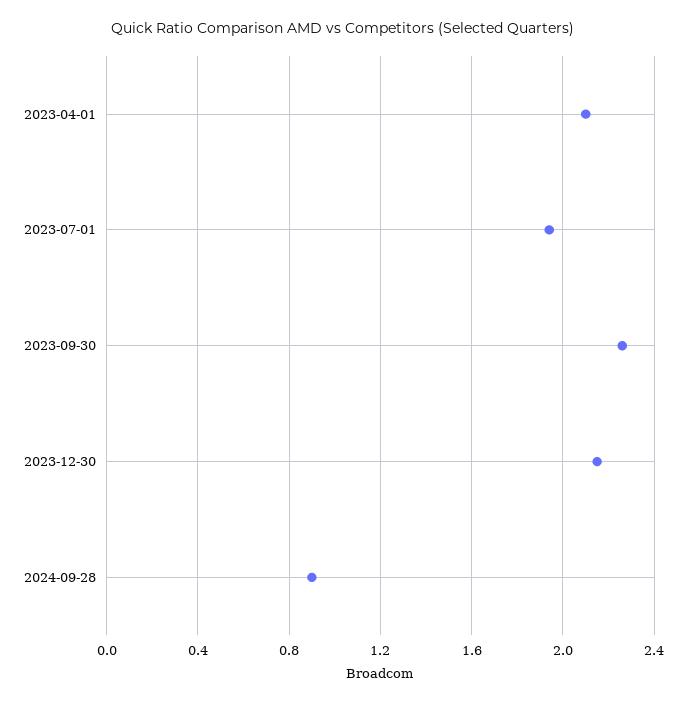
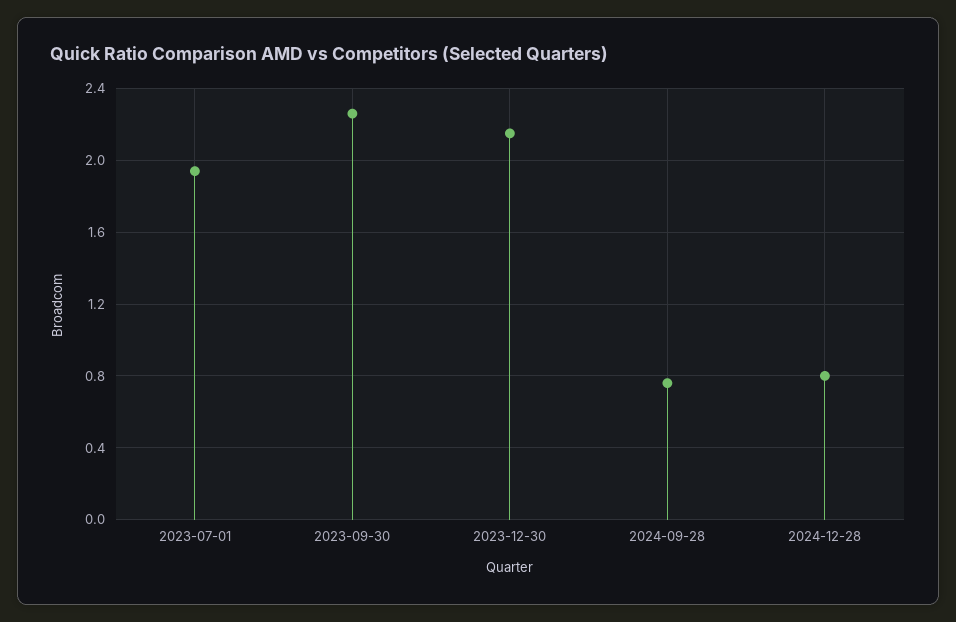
2023-04-01: 2.1 -> none
2024-09-28: 0.9 -> 0.75
2024-12-28: none -> 0.8

